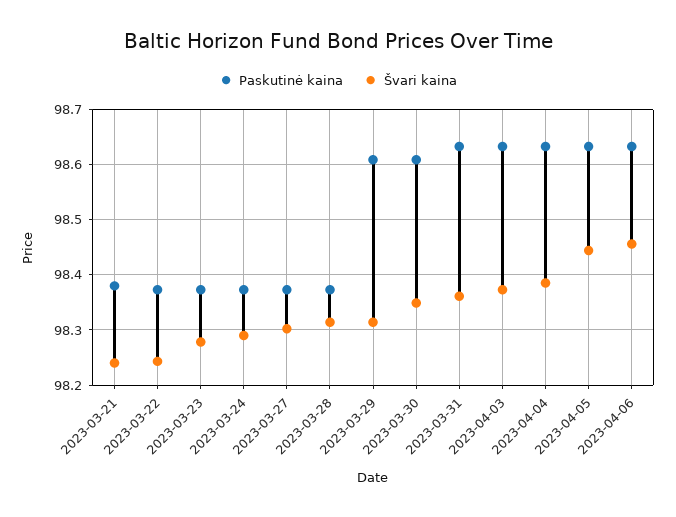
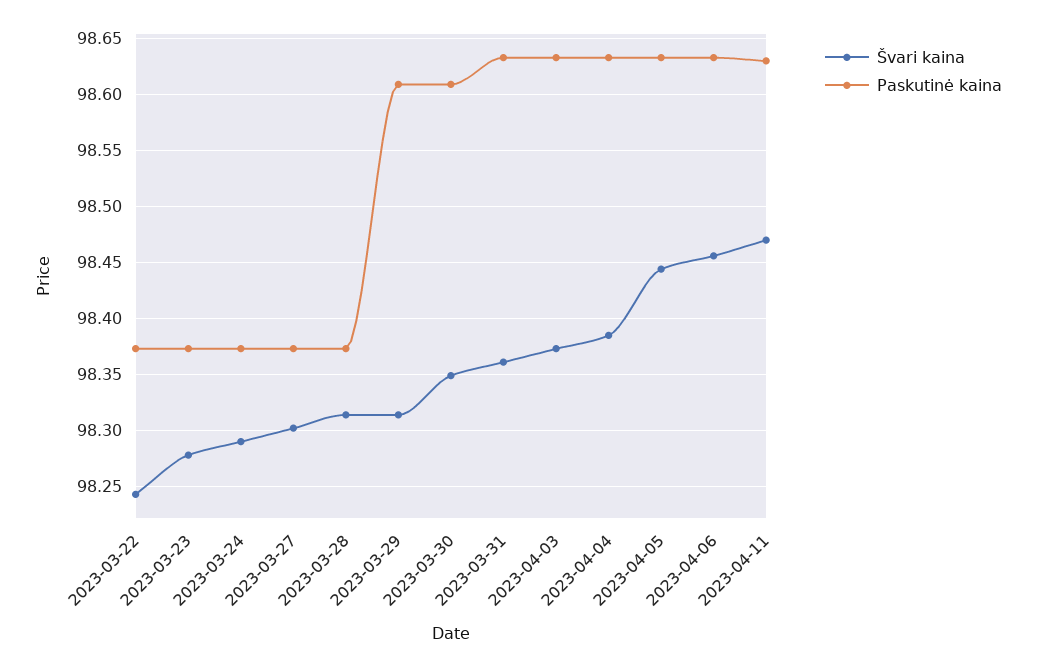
Paskutinė kaina, 2023-03-21: 98.38 -> none
Švari kaina, 2023-03-21: 98.24 -> none
Švari kaina, 2023-04-11: none -> 98.47
Paskutinė kaina, 2023-04-11: none -> 98.63

